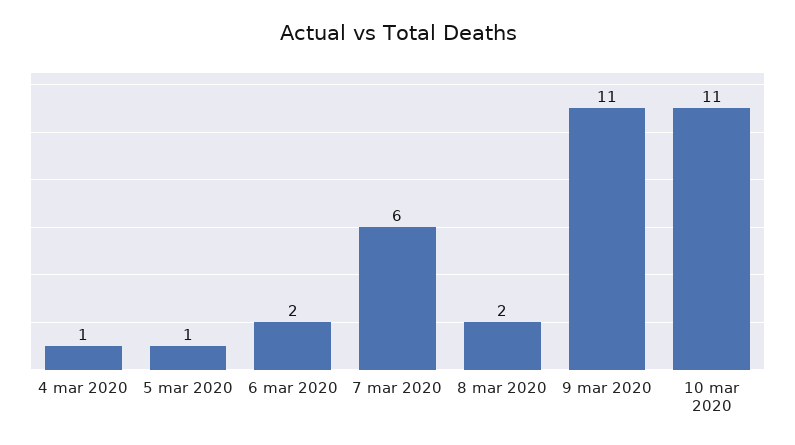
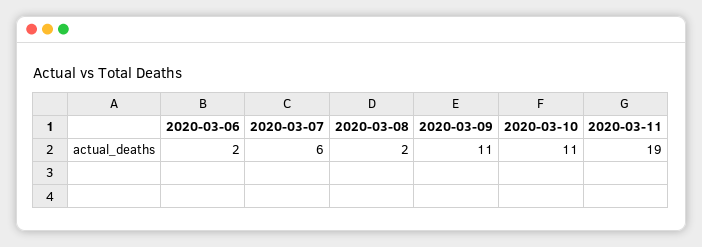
4 mar 2020: 1 -> none
5 mar 2020: 1 -> none
2020-03-11: none -> 19

